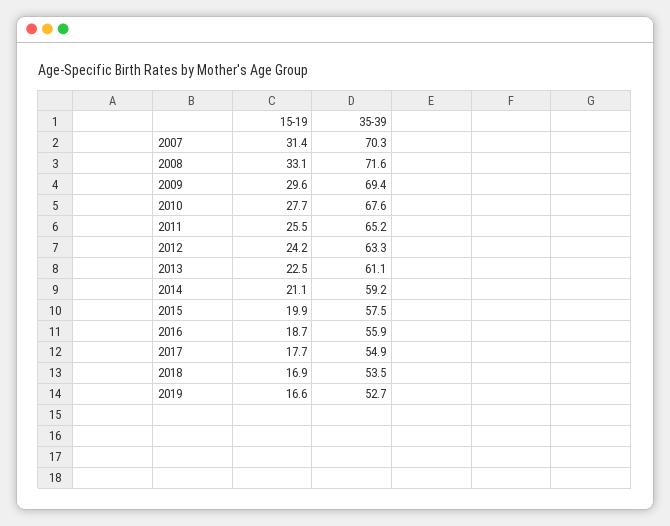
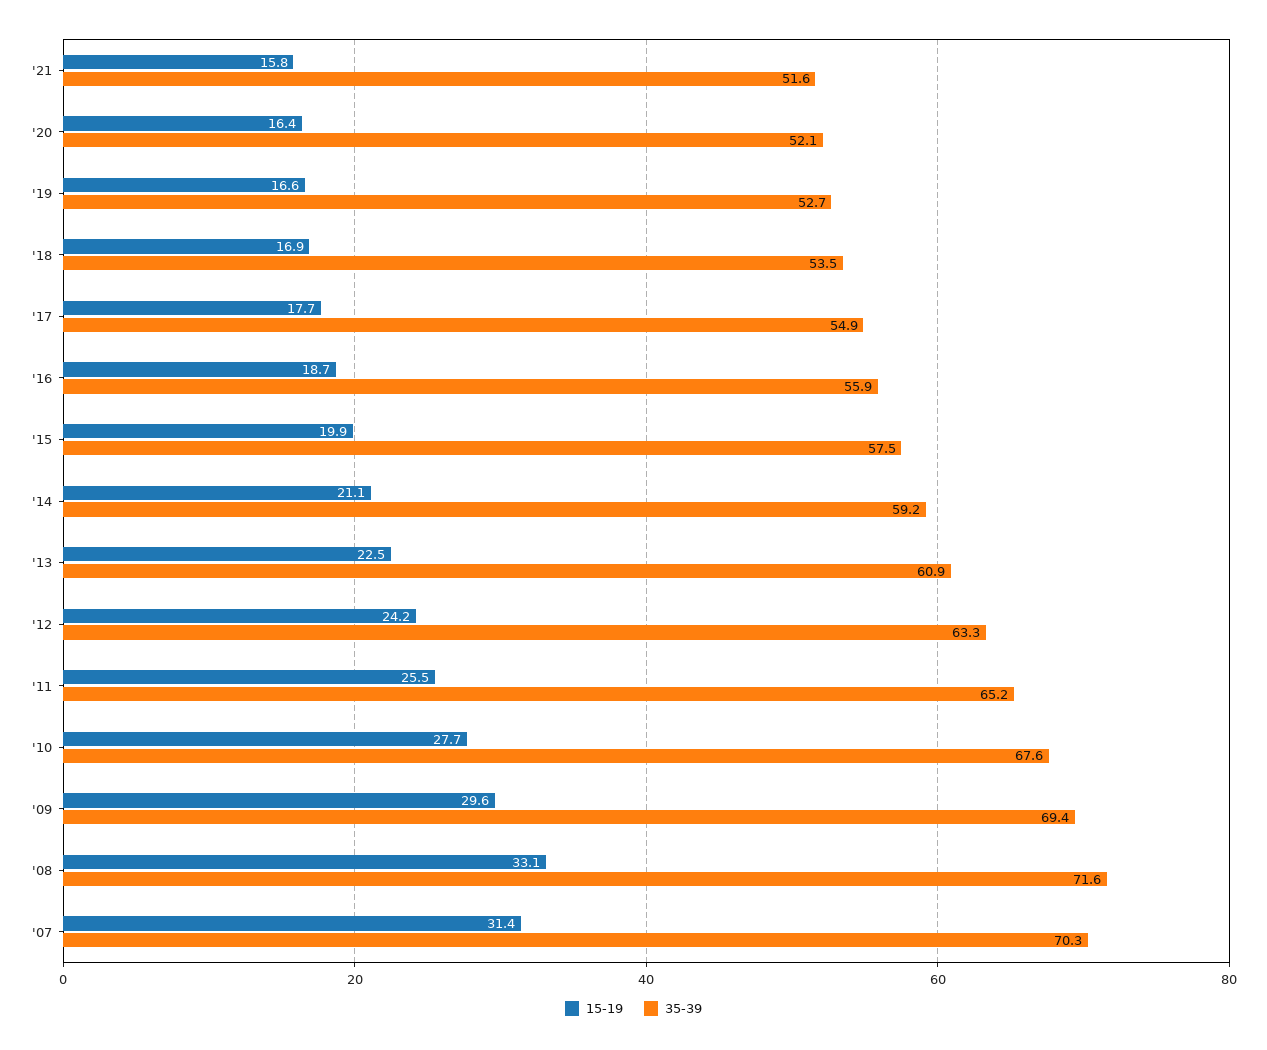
35-39, 2013: 61.1 -> 60.9
15-19, '21: none -> 15.8
35-39, '21: none -> 51.6
15-19, '20: none -> 16.4
35-39, '20: none -> 52.1

